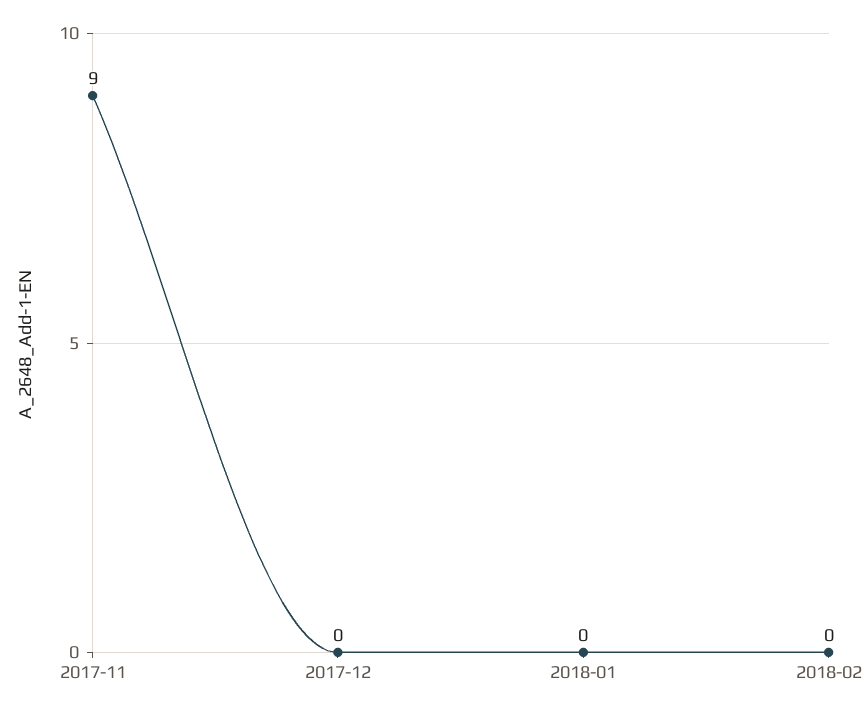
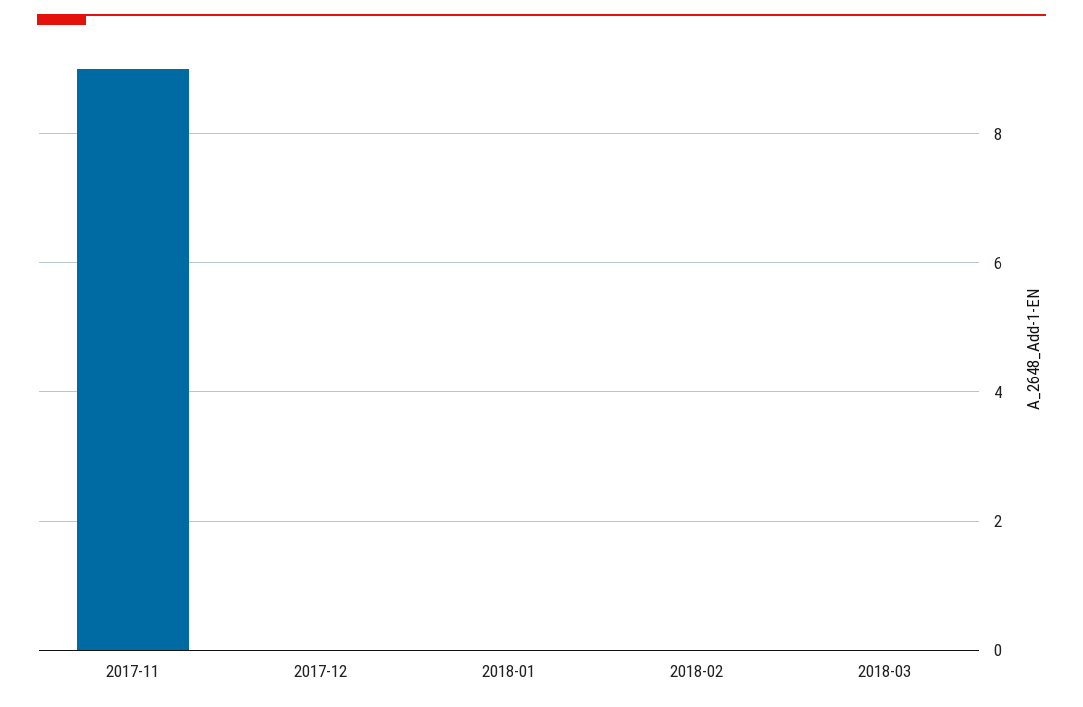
2018-03: none -> 0

